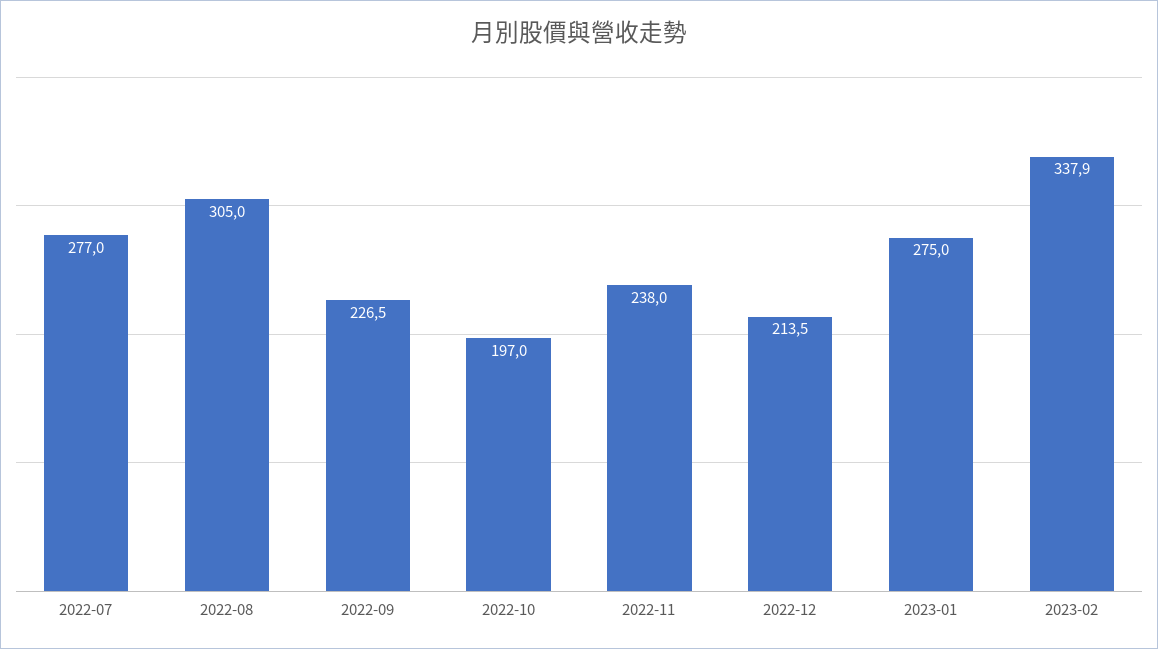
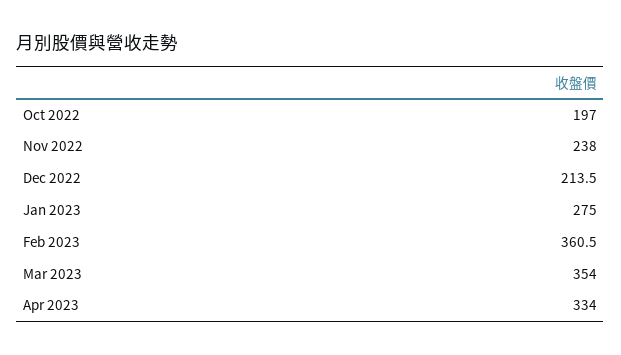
2022-07: 277 -> none
2022-08: 305 -> none
2022-09: 226.5 -> none
2023-02: 337.9 -> 360.5
Mar 2023: none -> 354
Apr 2023: none -> 334

